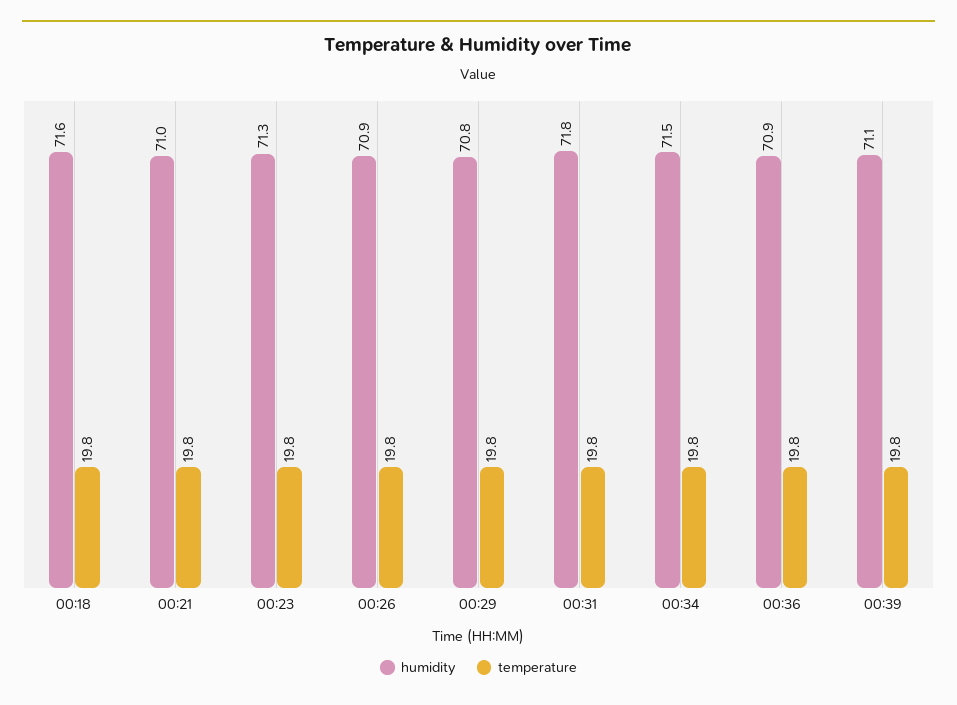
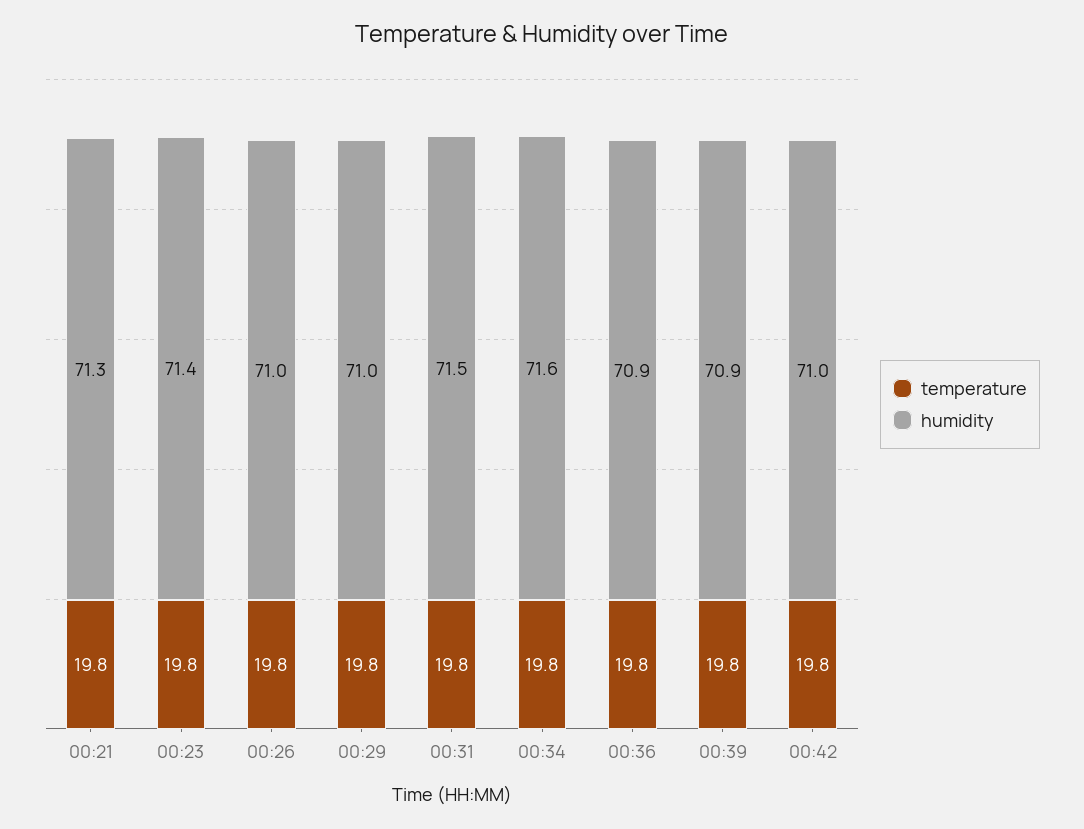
humidity, 00:18: 71.6 -> none
temperature, 00:18: 19.8 -> none
humidity, 00:21: 71 -> 71.3
humidity, 00:23: 71.3 -> 71.4
humidity, 00:26: 70.9 -> 71
humidity, 00:29: 70.8 -> 71
humidity, 00:31: 71.8 -> 71.5
humidity, 00:34: 71.5 -> 71.6
humidity, 00:39: 71.1 -> 70.9
temperature, 00:42: none -> 19.8
humidity, 00:42: none -> 71

